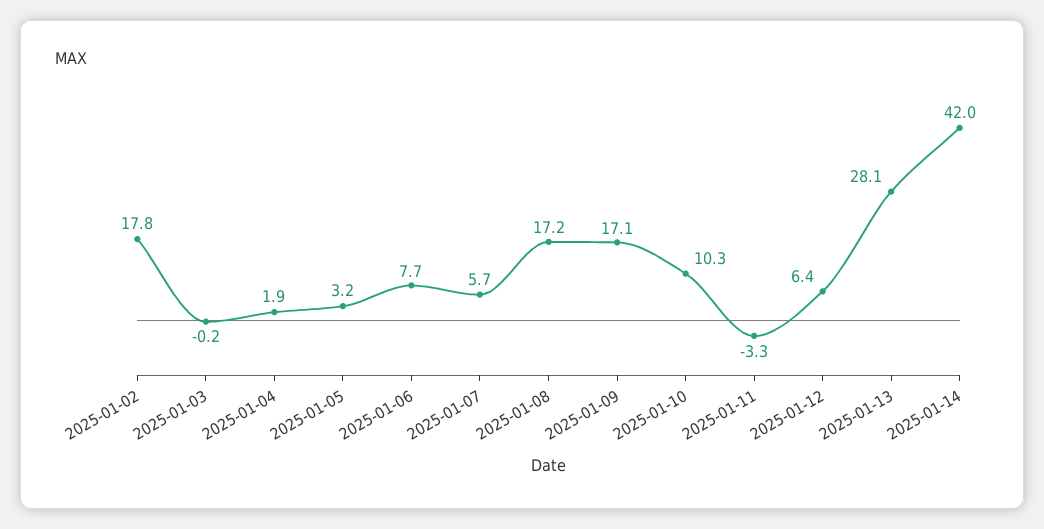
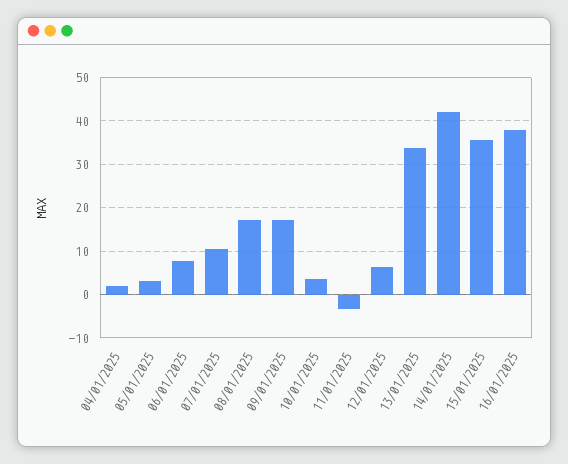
2025-01-02: 17.8 -> none
2025-01-03: -0.2 -> none
2025-01-07: 5.7 -> 10
2025-01-10: 10.3 -> 4
2025-01-13: 28.1 -> 34
15/01/2025: none -> 36
16/01/2025: none -> 38

